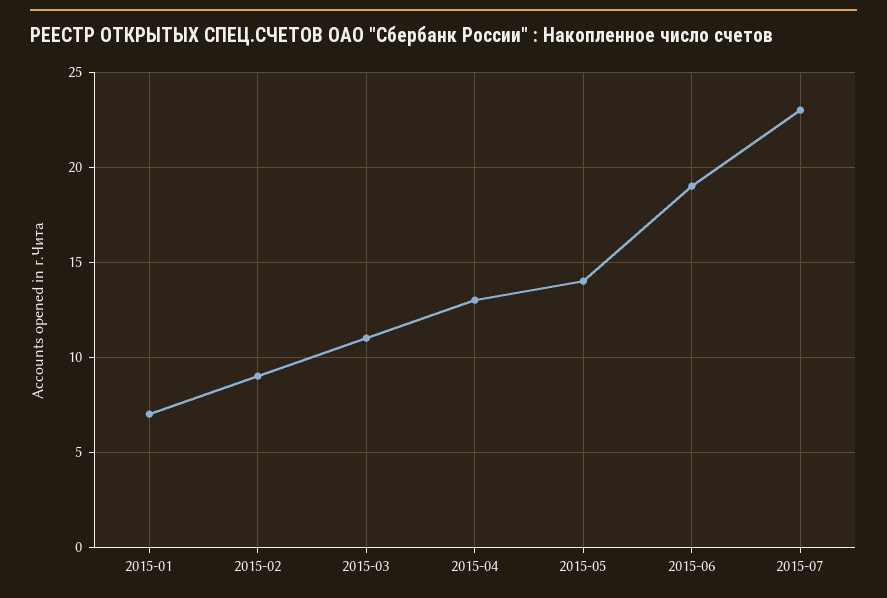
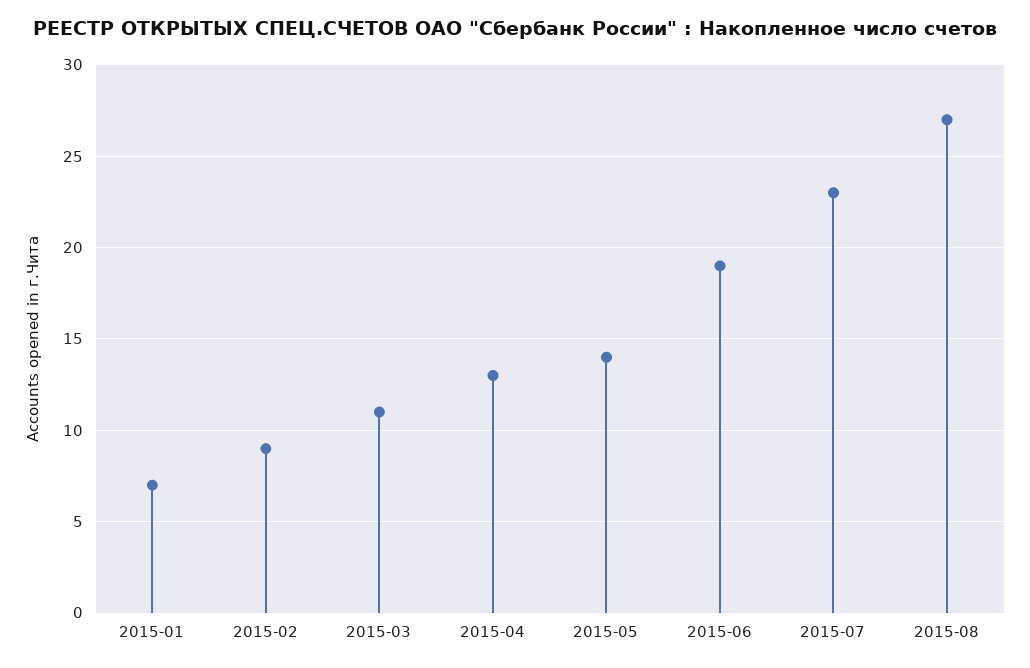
2015-08: none -> 27

